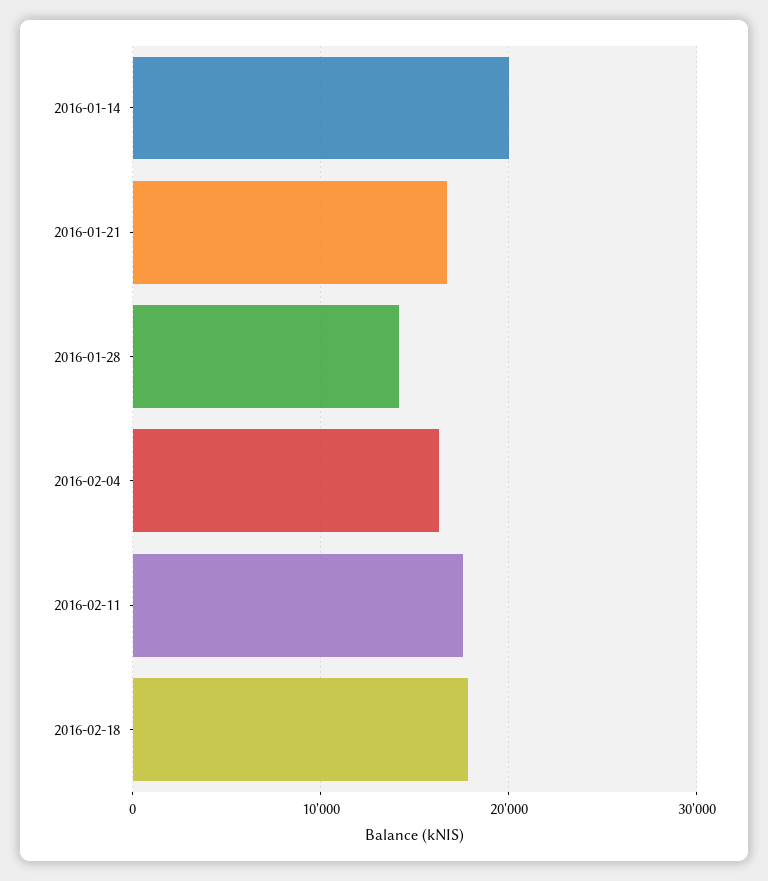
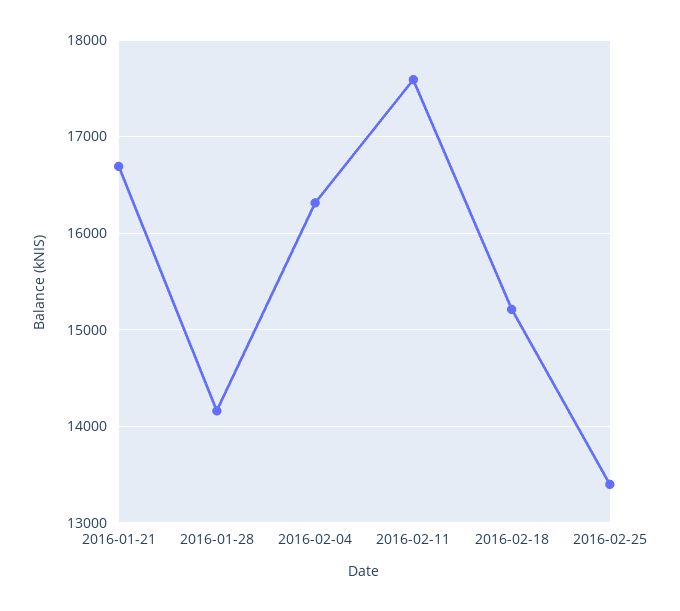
2016-01-14: 20000 -> none
2016-02-18: 18000 -> 15200
2016-02-25: none -> 13400

